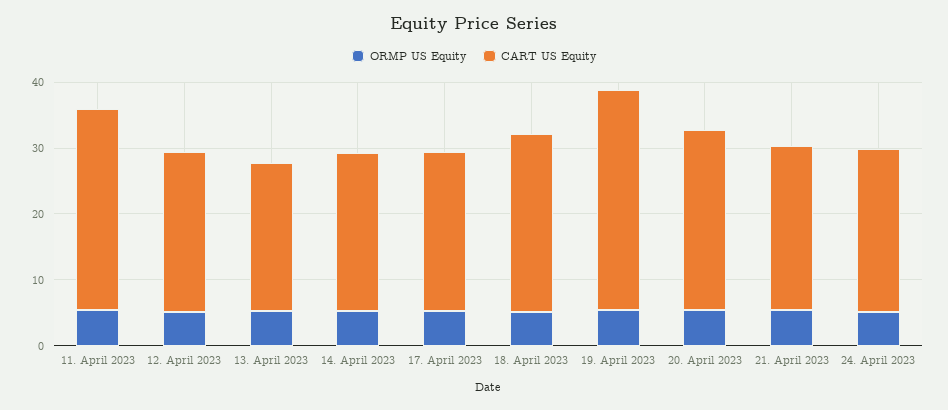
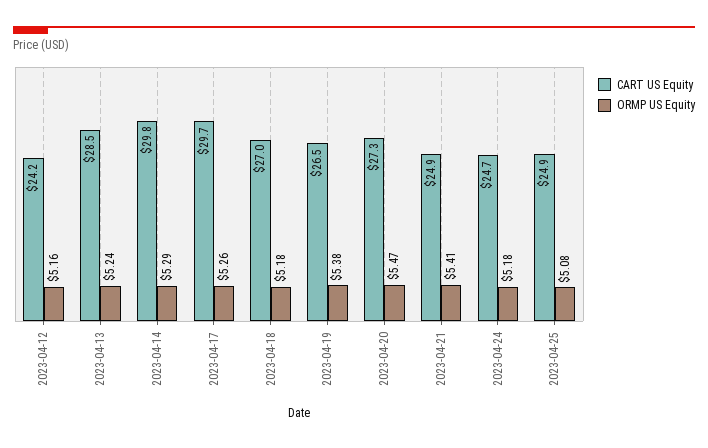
ORMP US Equity, 11. April 2023: 6 -> none
CART US Equity, 11. April 2023: 30 -> none
CART US Equity, 13. April 2023: 22 -> 28.5
CART US Equity, 14. April 2023: 24 -> 29.8
CART US Equity, 17. April 2023: 24 -> 29.7
CART US Equity, 19. April 2023: 34 -> 26.5
CART US Equity, 2023-04-25: none -> 24.9
ORMP US Equity, 2023-04-25: none -> 5.08

